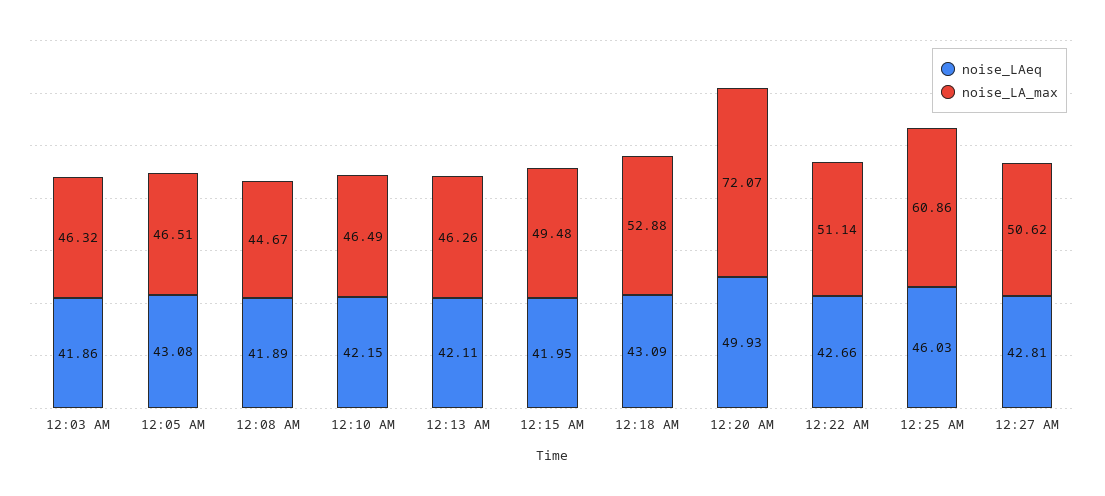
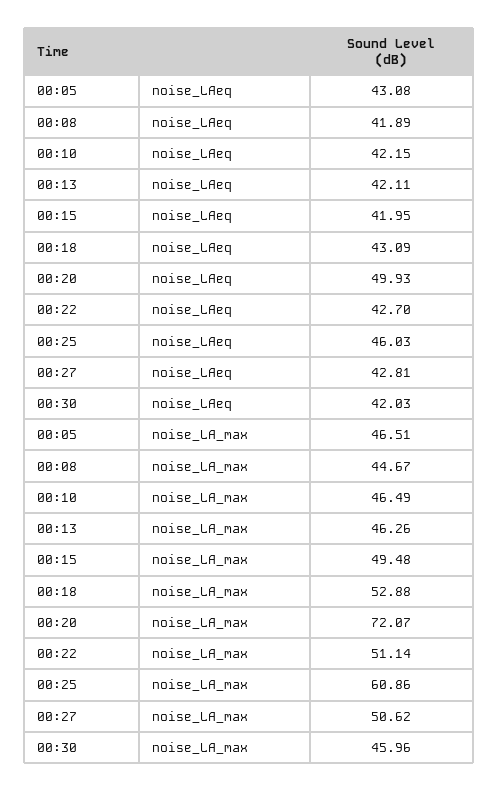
noise_LAeq, 12:03 AM: 41.86 -> none
noise_LA_max, 12:03 AM: 46.32 -> none
noise_LAeq, 12:22 AM: 42.66 -> 42.7
noise_LAeq, 00:30: none -> 42.03
noise_LA_max, 00:30: none -> 45.96

